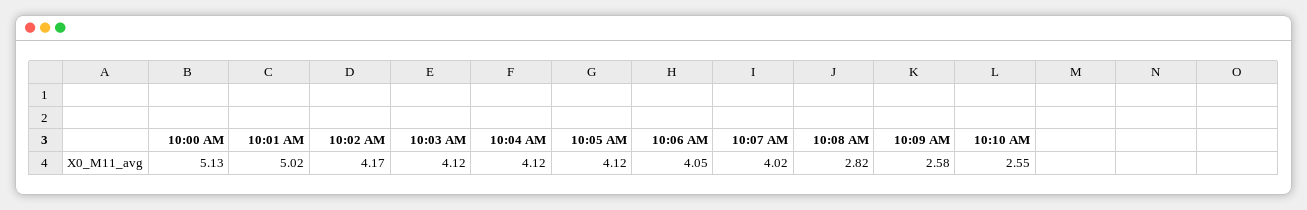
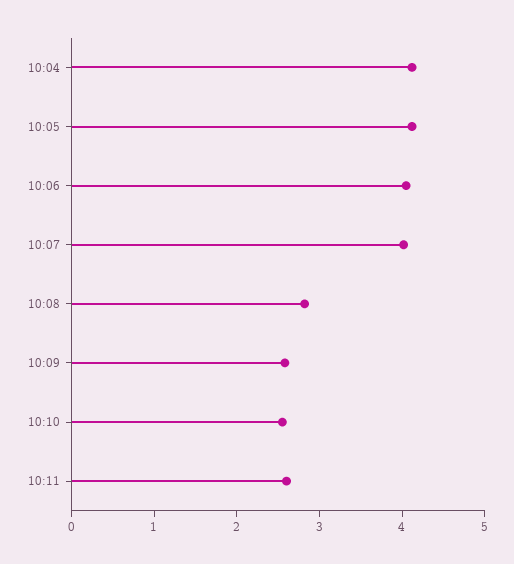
10:00 AM: 5.13 -> none
10:01 AM: 5.02 -> none
10:02 AM: 4.17 -> none
10:03 AM: 4.12 -> none
10:11: none -> 2.6

